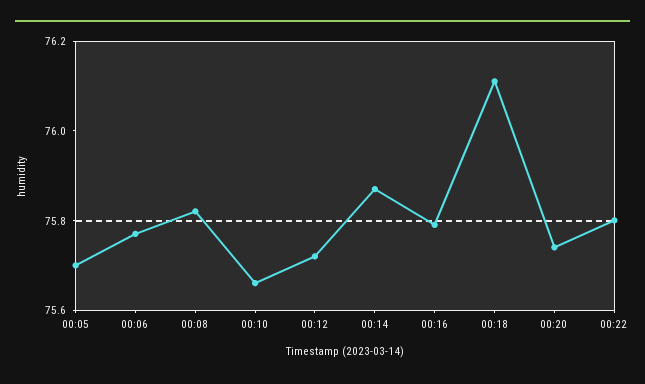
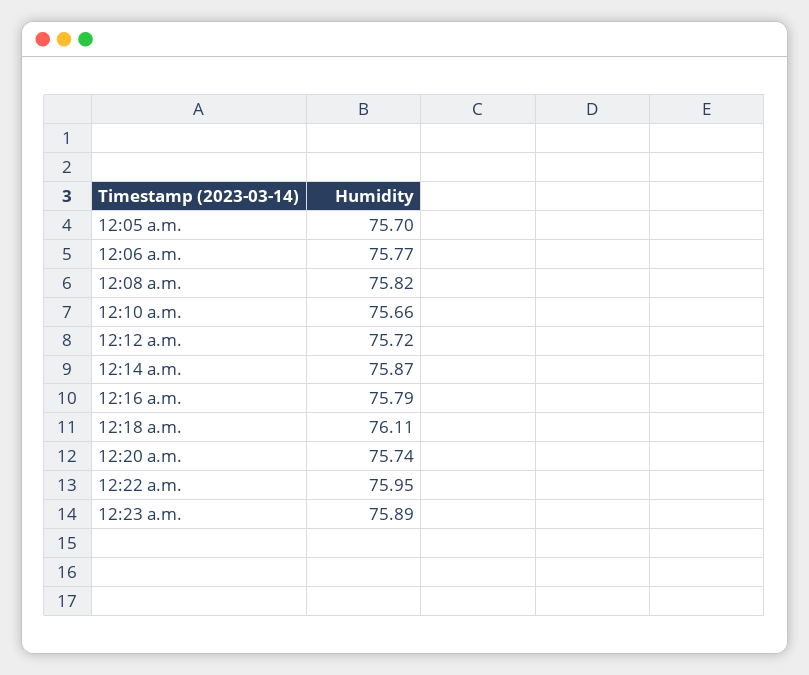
00:22: 75.8 -> 75.95
12:23 a.m.: none -> 75.89

